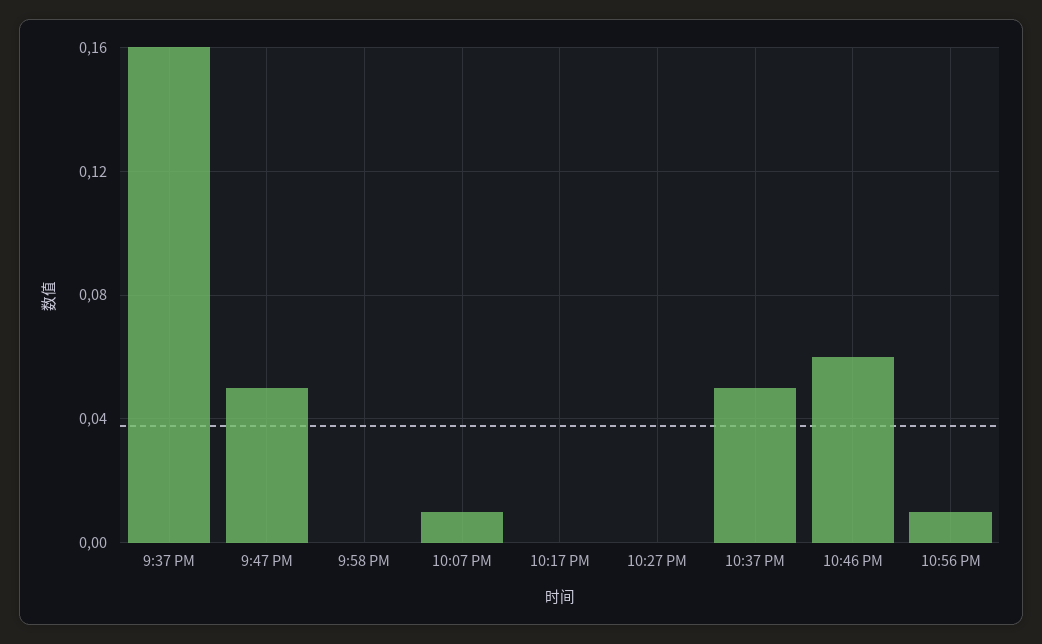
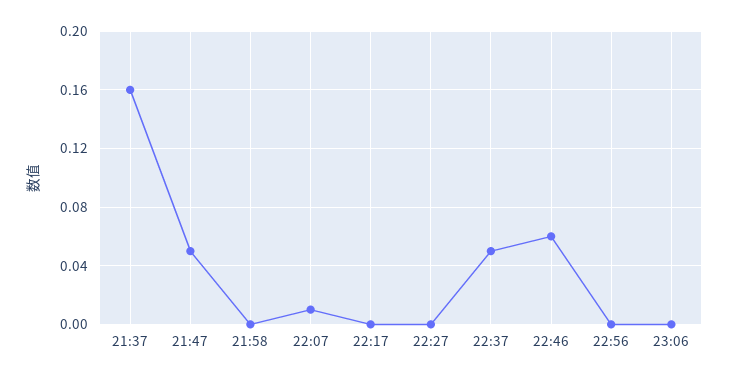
10:56 PM: 0.01 -> 0
23:06: none -> 0

